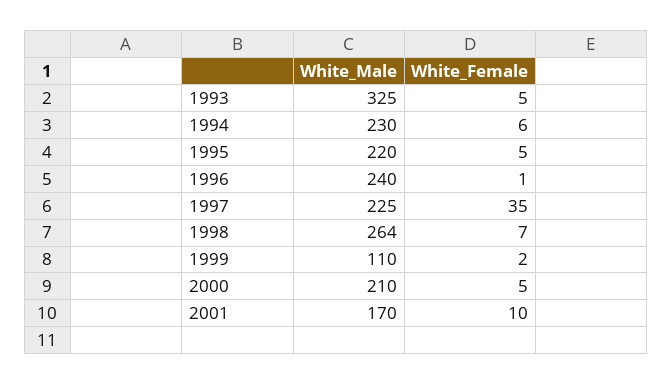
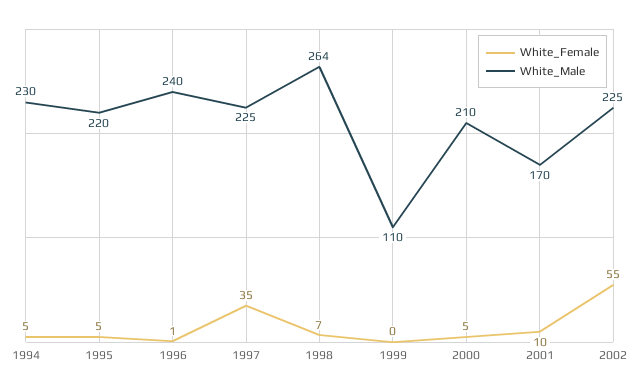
White_Male, 1993: 325 -> none
White_Female, 1993: 5 -> none
White_Female, 1994: 6 -> 5
White_Female, 1999: 2 -> 0
White_Female, 2002: none -> 55
White_Male, 2002: none -> 225

